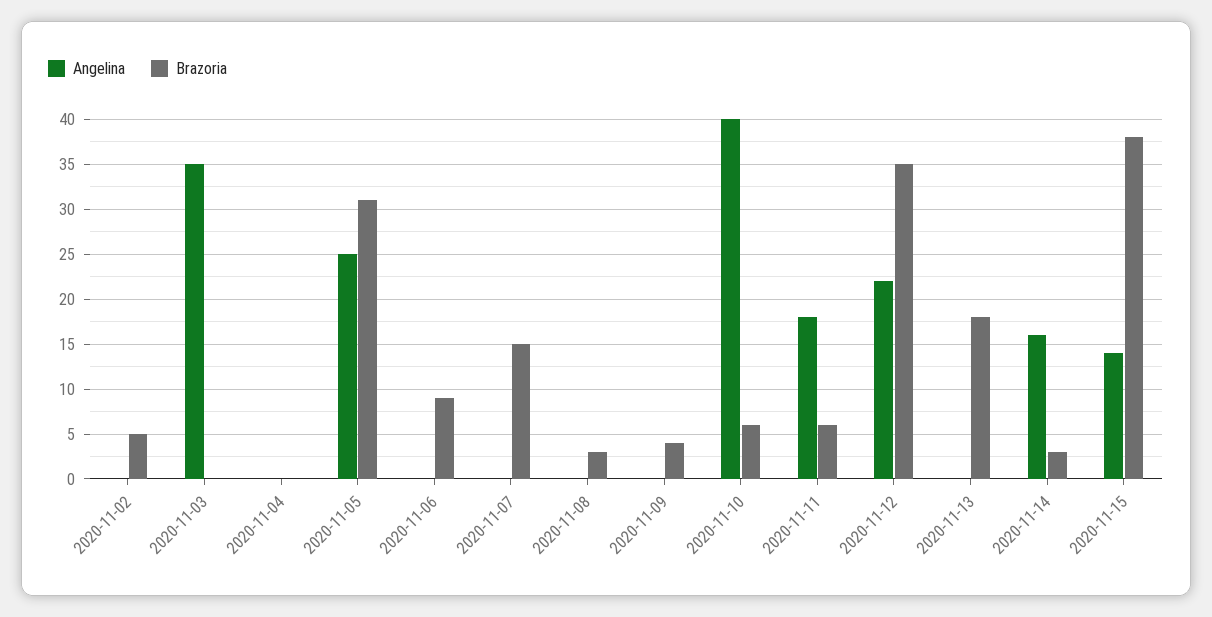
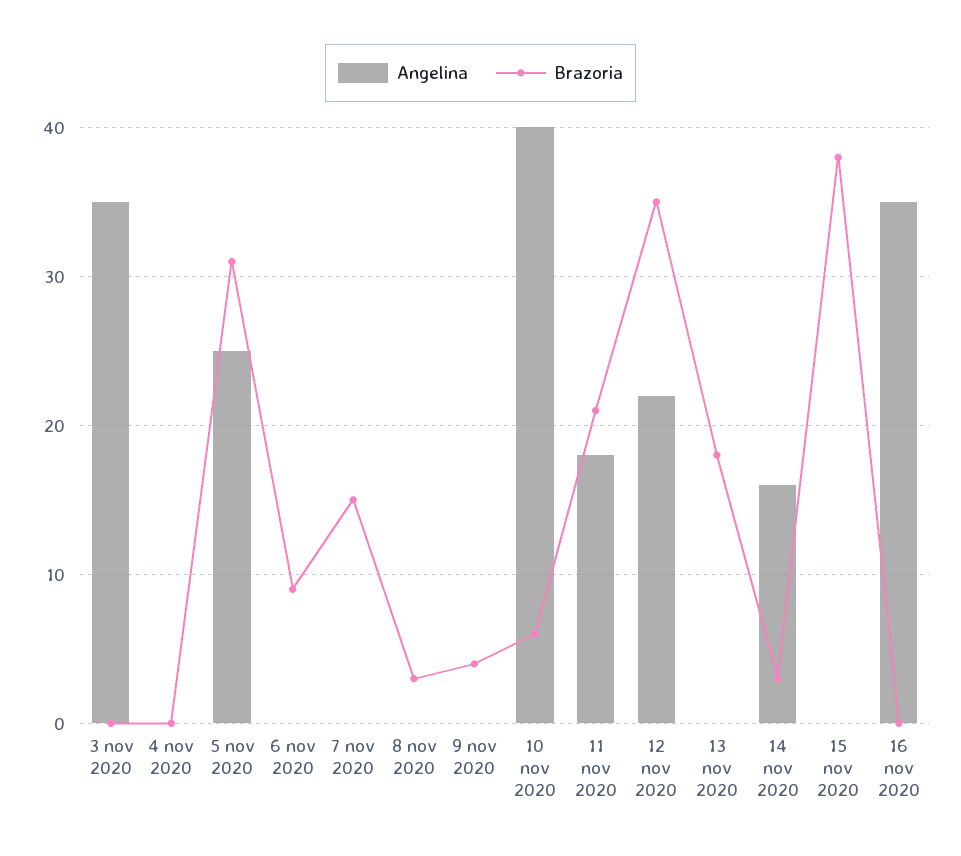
Angelina, 2020-11-02: 0 -> none
Brazoria, 2020-11-02: 5 -> none
Brazoria, 2020-11-11: 6 -> 21
Angelina, 2020-11-15: 14 -> 0
Angelina, 16 nov 2020: none -> 35
Brazoria, 16 nov 2020: none -> 0

